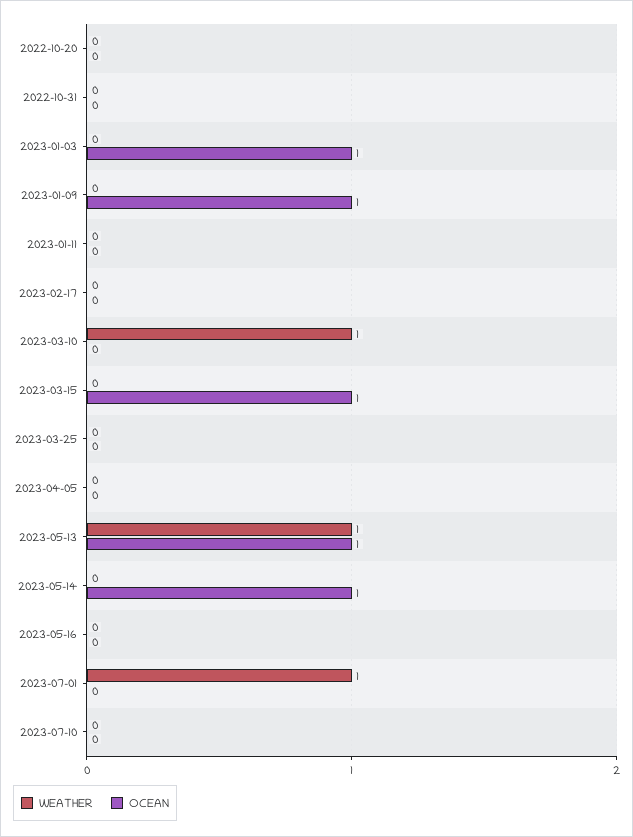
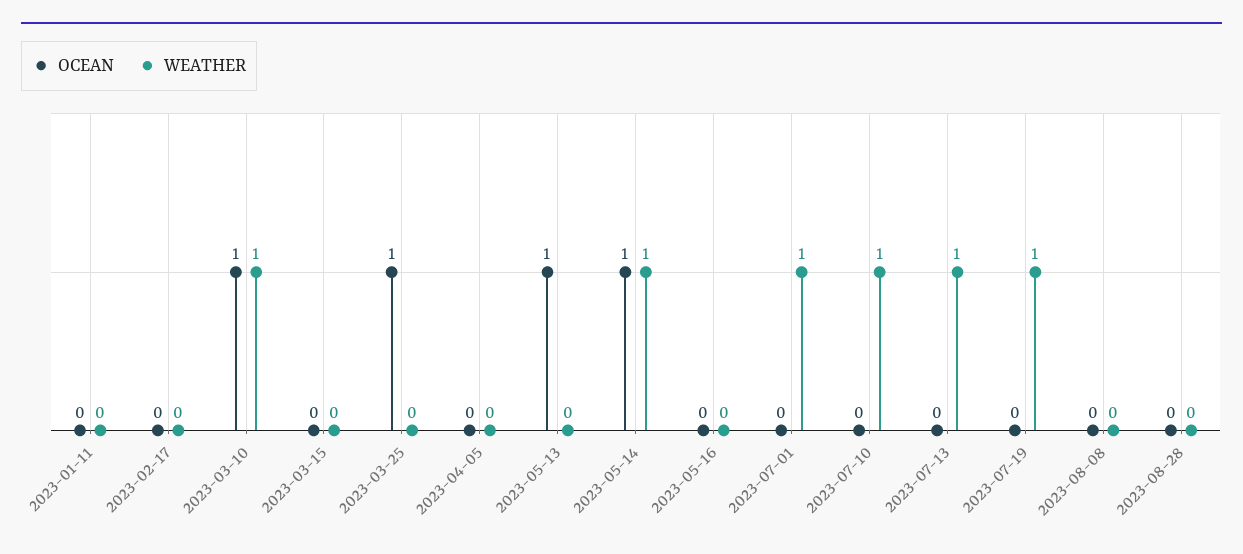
WEATHER, 2022-10-20: 0 -> none
OCEAN, 2022-10-20: 0 -> none
WEATHER, 2022-10-31: 0 -> none
OCEAN, 2022-10-31: 0 -> none
WEATHER, 2023-01-03: 0 -> none
OCEAN, 2023-01-03: 1 -> none
WEATHER, 2023-01-09: 0 -> none
OCEAN, 2023-01-09: 1 -> none
OCEAN, 2023-03-10: 0 -> 1
OCEAN, 2023-03-15: 1 -> 0
OCEAN, 2023-03-25: 0 -> 1
WEATHER, 2023-05-13: 1 -> 0
WEATHER, 2023-05-14: 0 -> 1
WEATHER, 2023-07-10: 0 -> 1
OCEAN, 2023-07-13: none -> 0
WEATHER, 2023-07-13: none -> 1
OCEAN, 2023-07-19: none -> 0
WEATHER, 2023-07-19: none -> 1
OCEAN, 2023-08-08: none -> 0
WEATHER, 2023-08-08: none -> 0
OCEAN, 2023-08-28: none -> 0
WEATHER, 2023-08-28: none -> 0

